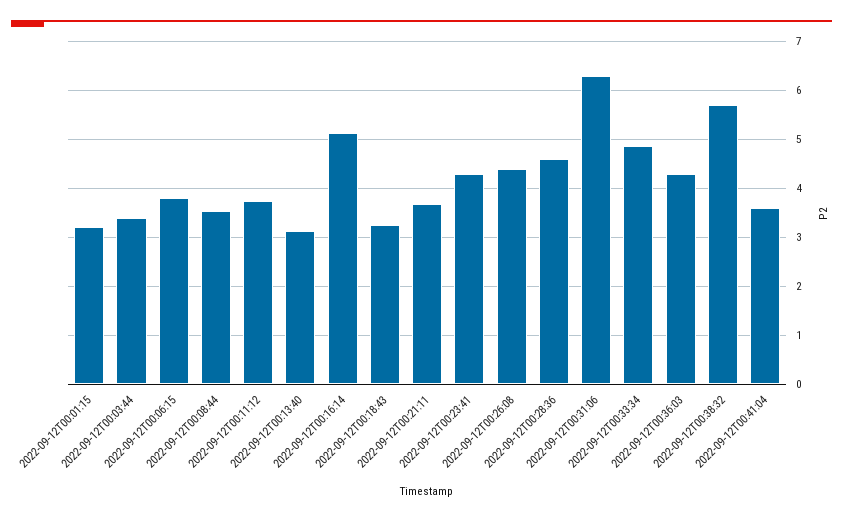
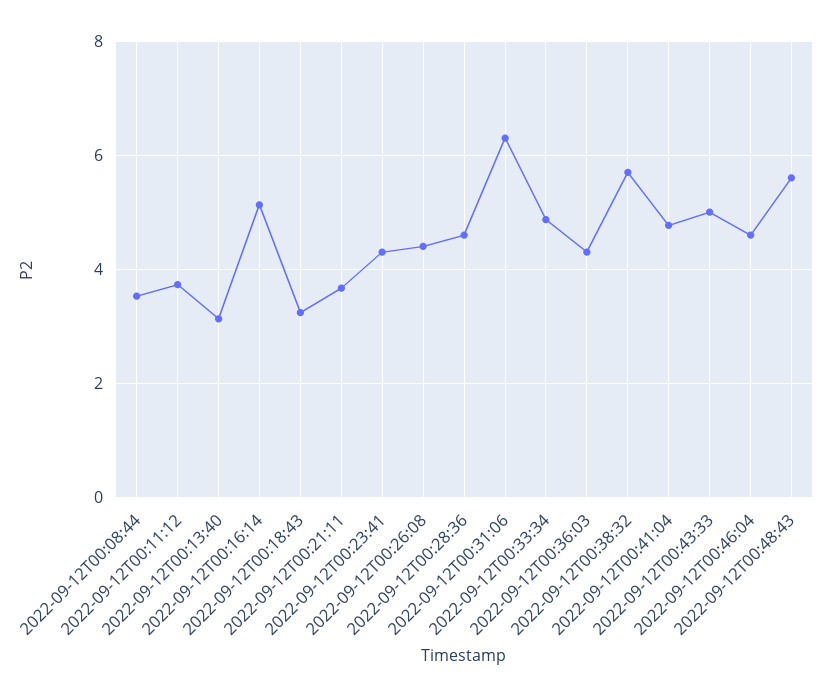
2022-09-12T00:01:15: 3.2 -> none
2022-09-12T00:03:44: 3.4 -> none
2022-09-12T00:06:15: 3.8 -> none
2022-09-12T00:41:04: 3.6 -> 4.8
2022-09-12T00:43:33: none -> 5
2022-09-12T00:46:04: none -> 4.6
2022-09-12T00:48:43: none -> 5.6

